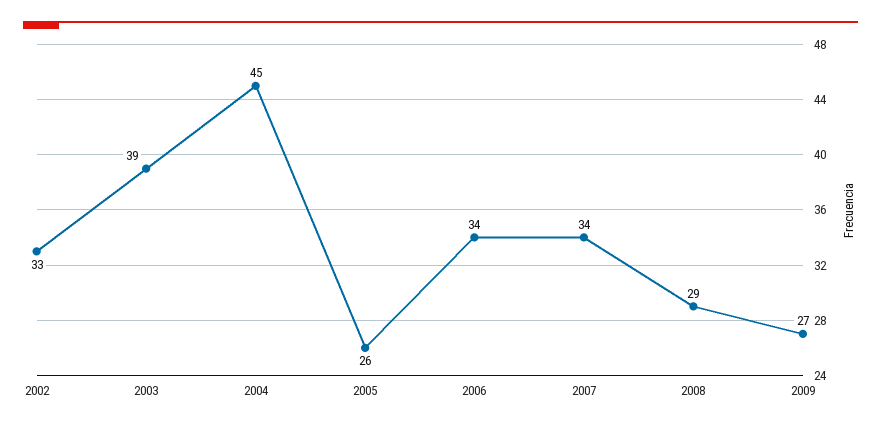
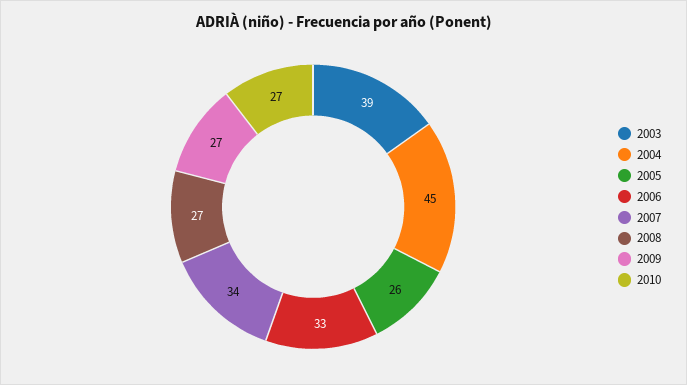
2002: 33 -> none
2006: 34 -> 33
2008: 29 -> 27
2010: none -> 27

